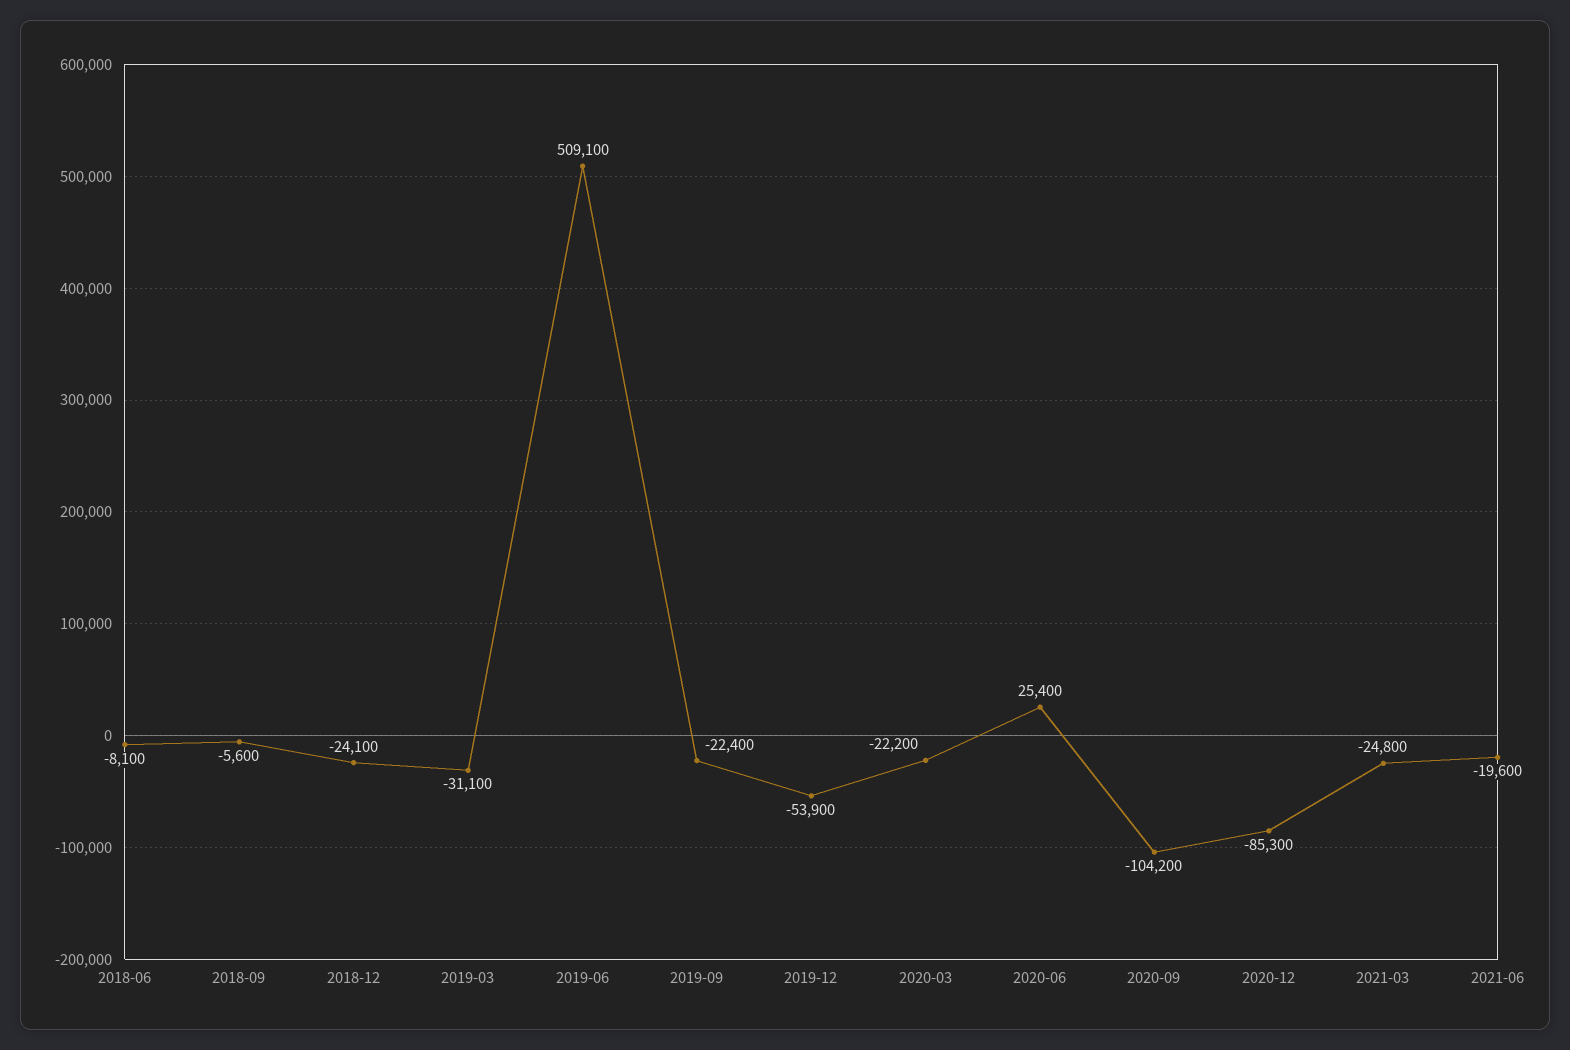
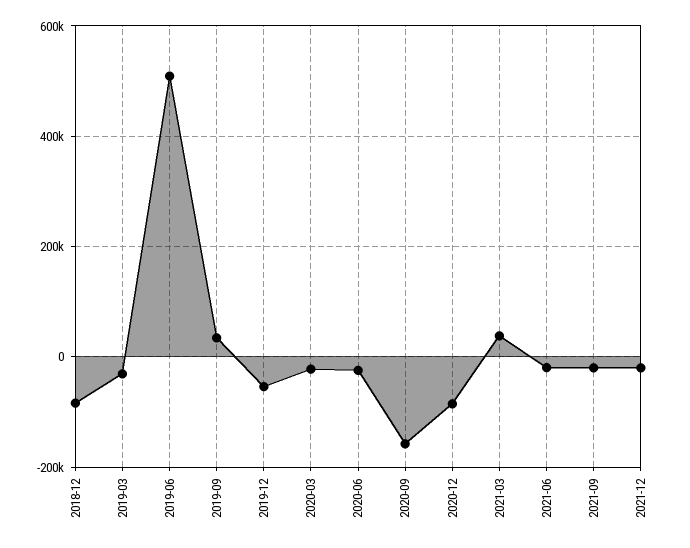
2018-06: -8100 -> none
2018-09: -5600 -> none
2018-12: -24100 -> -80000
2019-09: -22400 -> 40000
2020-06: 25400 -> -20000
2020-09: -104200 -> -160000
2021-03: -24800 -> 40000
2021-09: none -> -20000
2021-12: none -> -20000

